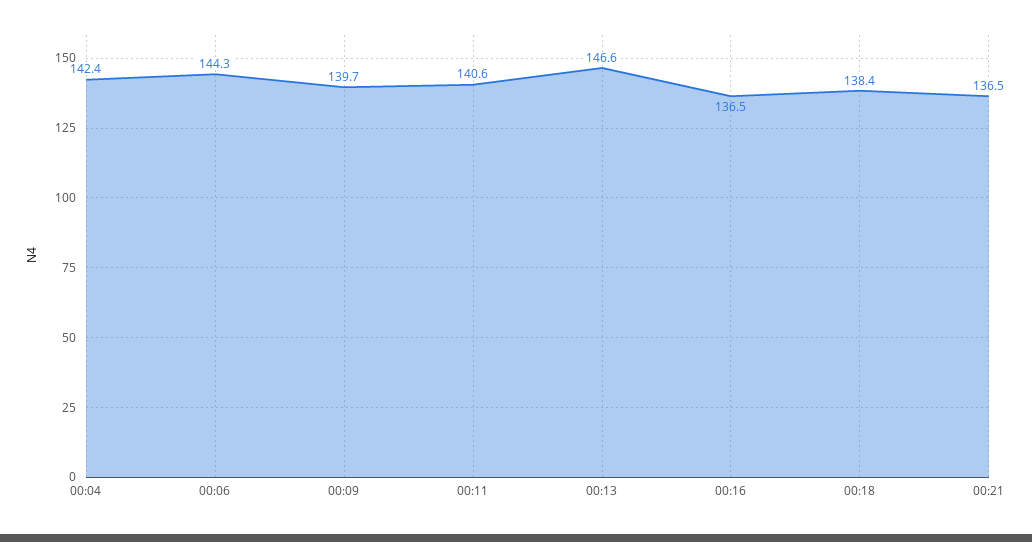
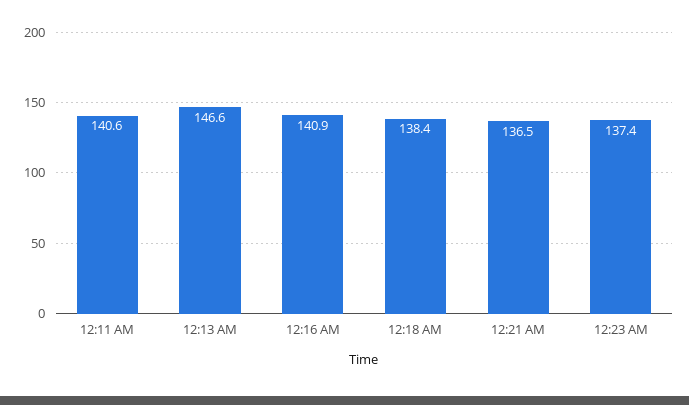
00:04: 142.4 -> none
00:06: 144.3 -> none
00:09: 139.7 -> none
00:16: 136.5 -> 140.9
12:23 AM: none -> 137.4

